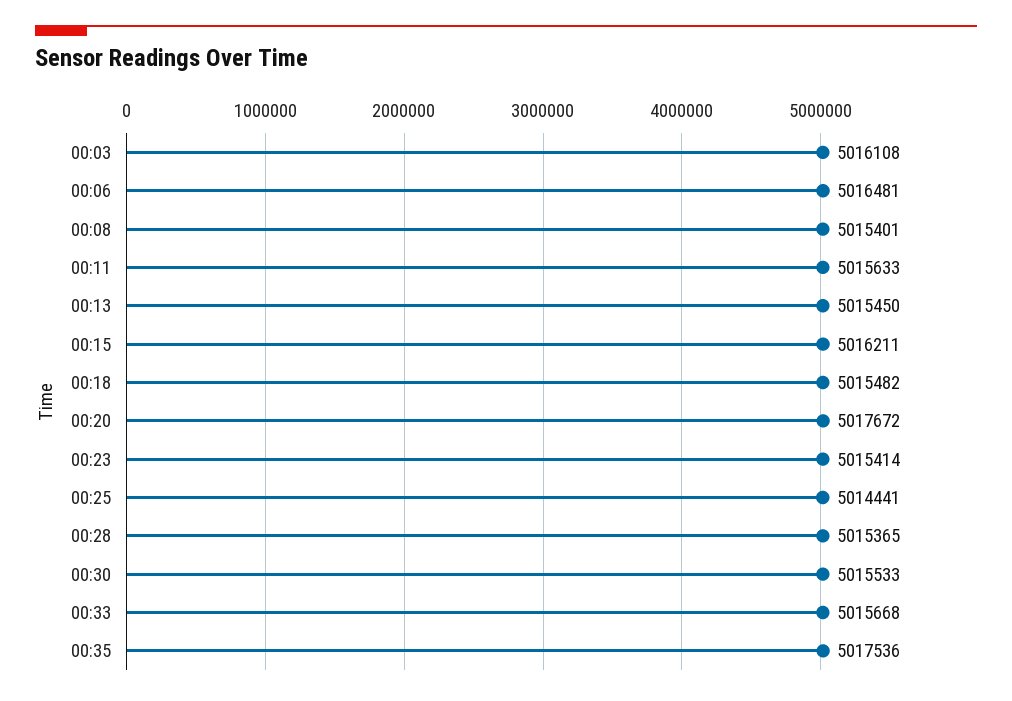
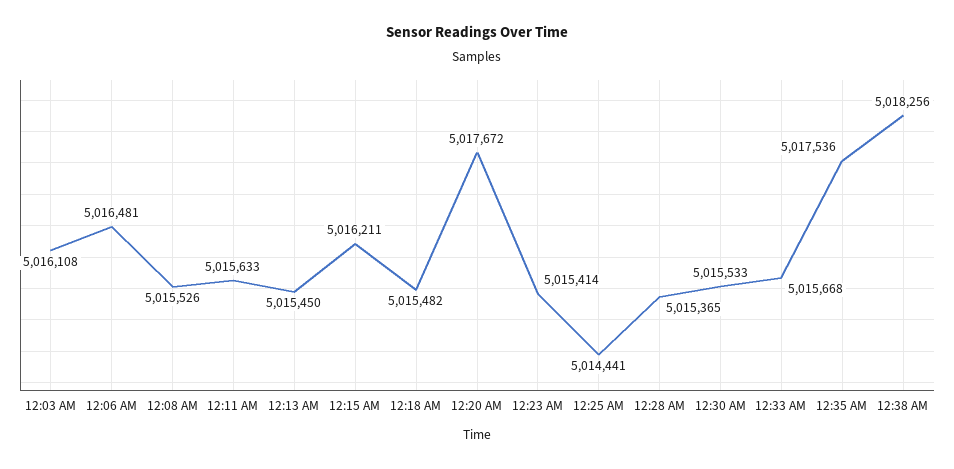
00:08: 5015401 -> 5015526
12:38 AM: none -> 5018256

